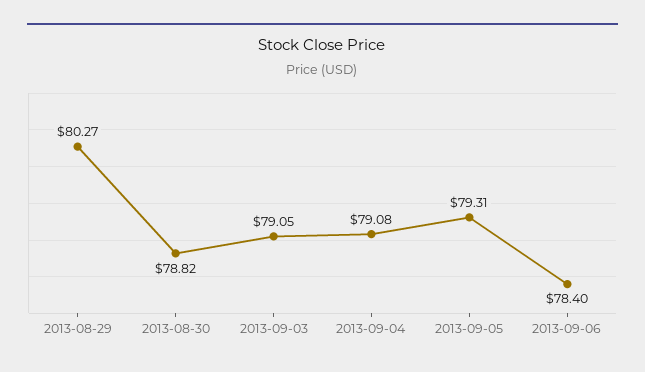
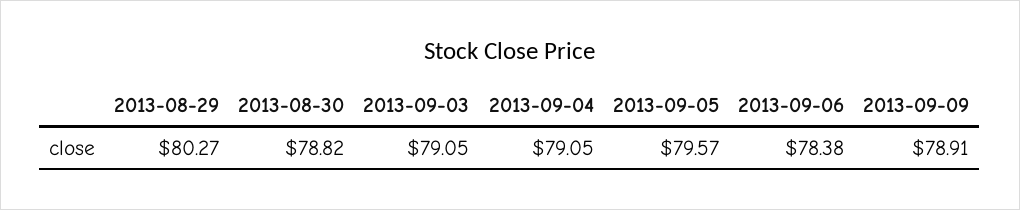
2013-09-04: 79.08 -> 79.05
2013-09-05: 79.31 -> 79.57
2013-09-06: 78.4 -> 78.38
2013-09-09: none -> 78.91

